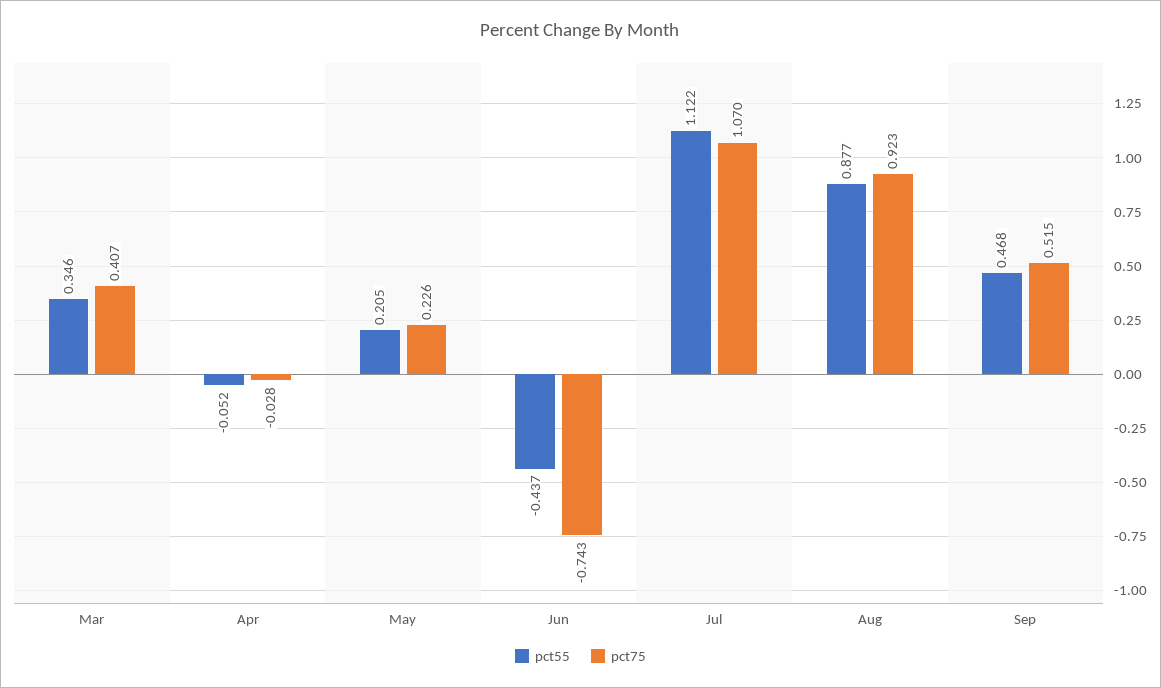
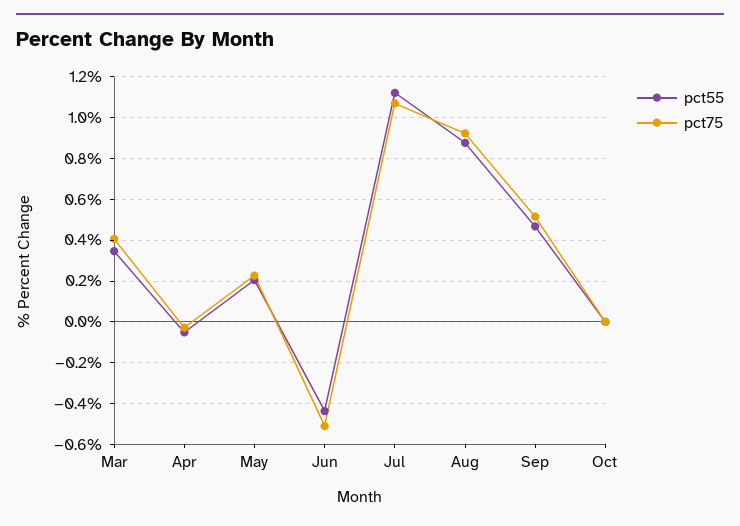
pct75, Jun: -0.743 -> -0.5
pct55, Oct: none -> 0
pct75, Oct: none -> 0

